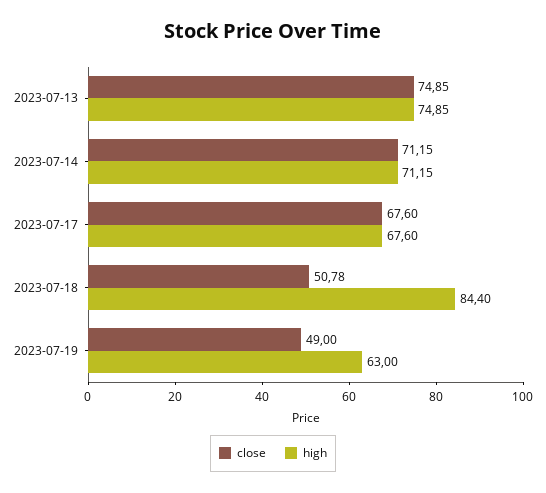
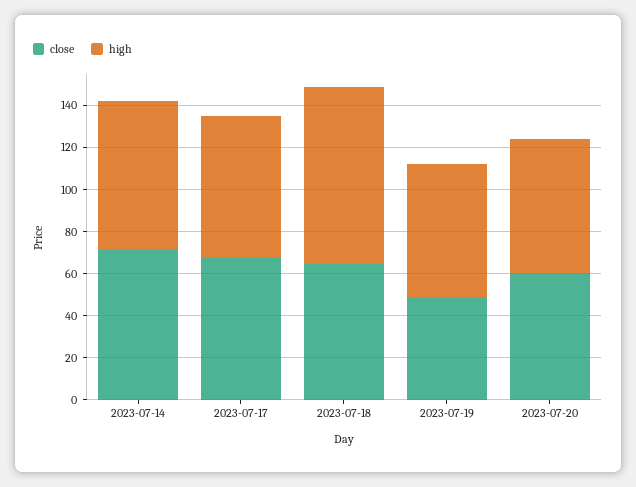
close, 2023-07-13: 74.85 -> none
high, 2023-07-13: 74.85 -> none
close, 2023-07-18: 50.78 -> 65
close, 2023-07-20: none -> 60
high, 2023-07-20: none -> 65

